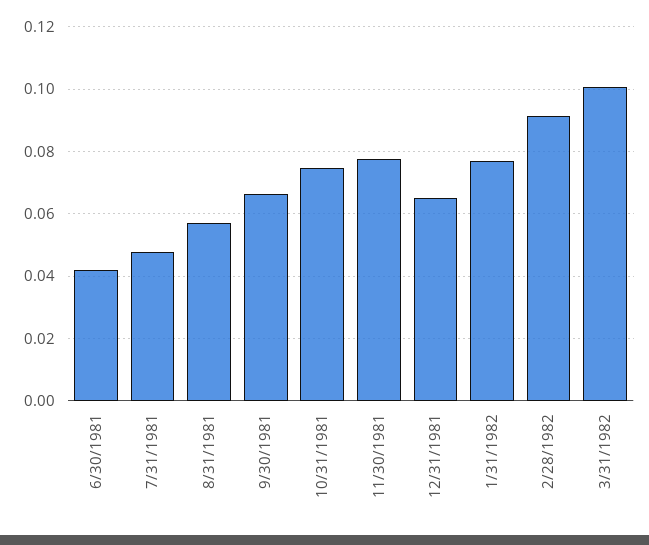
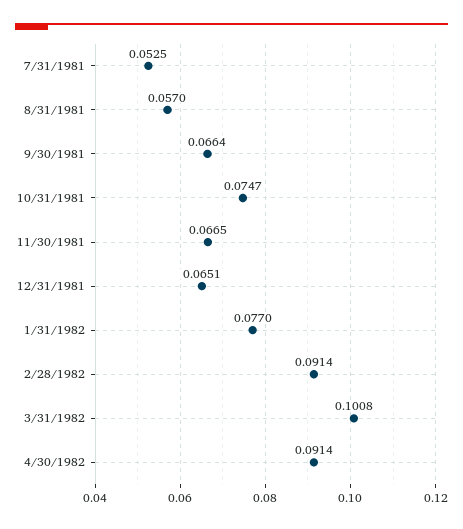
6/30/1981: 0.042 -> none
7/31/1981: 0.048 -> 0.0525
11/30/1981: 0.078 -> 0.0665
4/30/1982: none -> 0.0914

